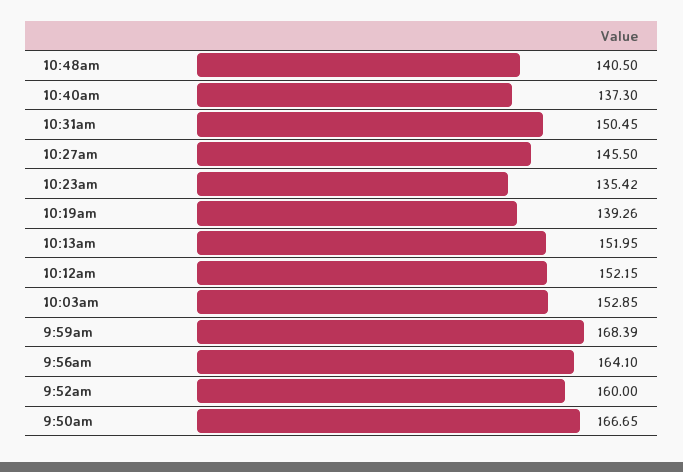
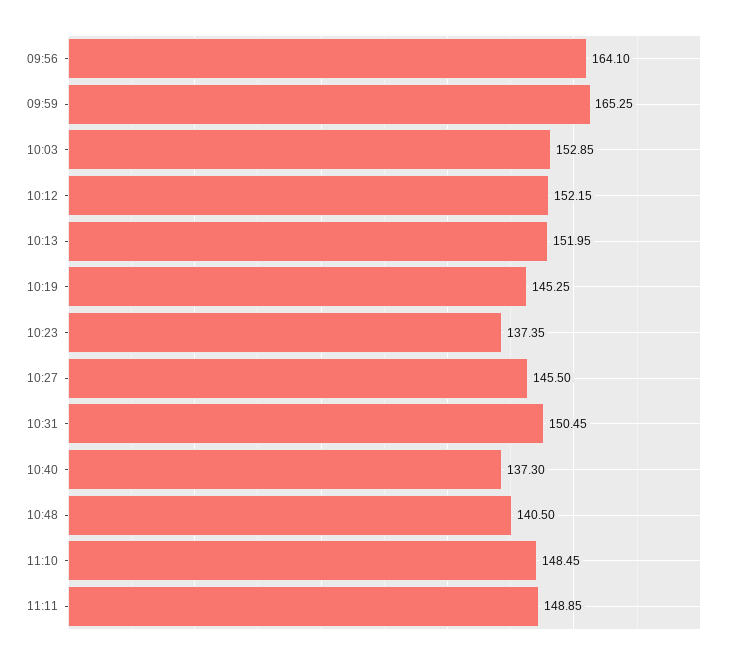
10:23am: 135.42 -> 137.35
10:19am: 139.26 -> 145.25
9:59am: 168.39 -> 165.25
9:52am: 160 -> none
9:50am: 166.65 -> none
11:10: none -> 148.45
11:11: none -> 148.85

